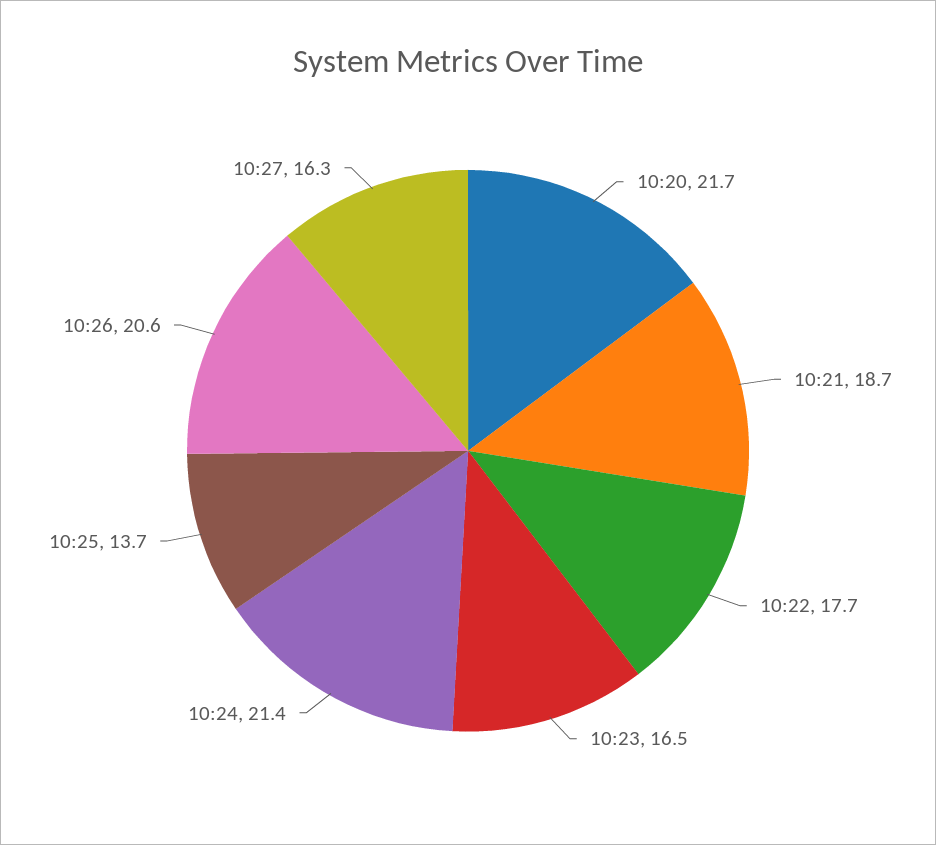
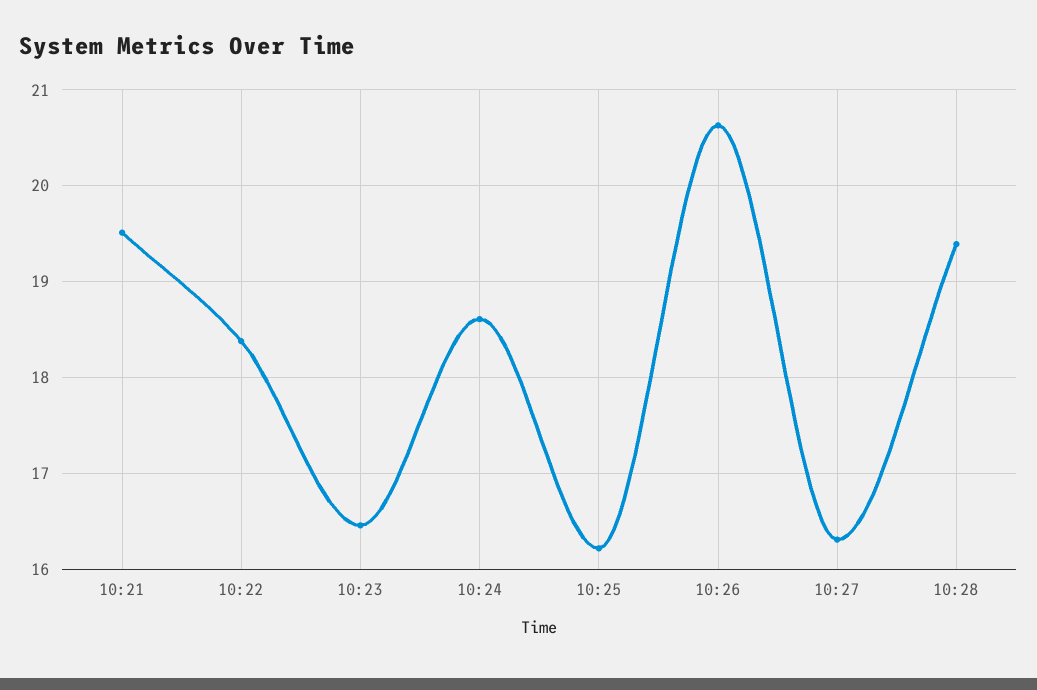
10:20: 21.7 -> none
10:21: 18.7 -> 19.5
10:22: 17.7 -> 18.4
10:24: 21.4 -> 18.6
10:25: 13.7 -> 16.2
10:28: none -> 19.4

